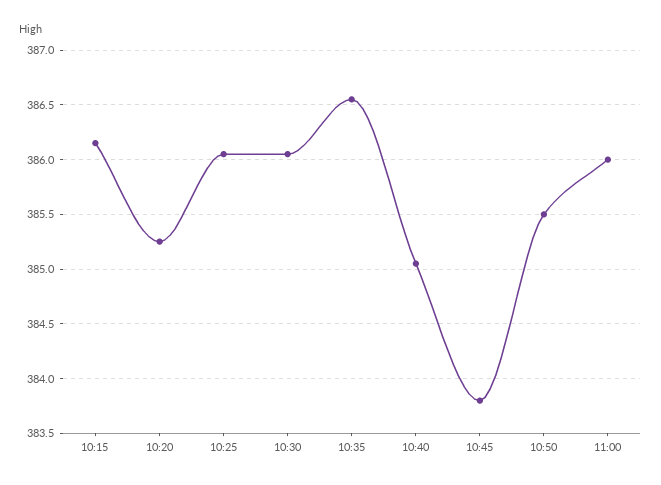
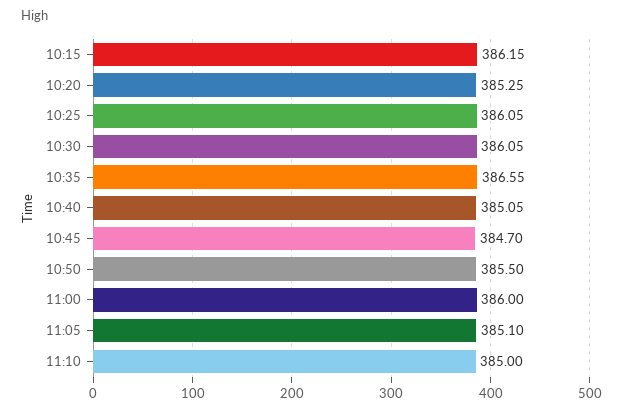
10:45: 383.8 -> 384.7
11:05: none -> 385.1
11:10: none -> 385

